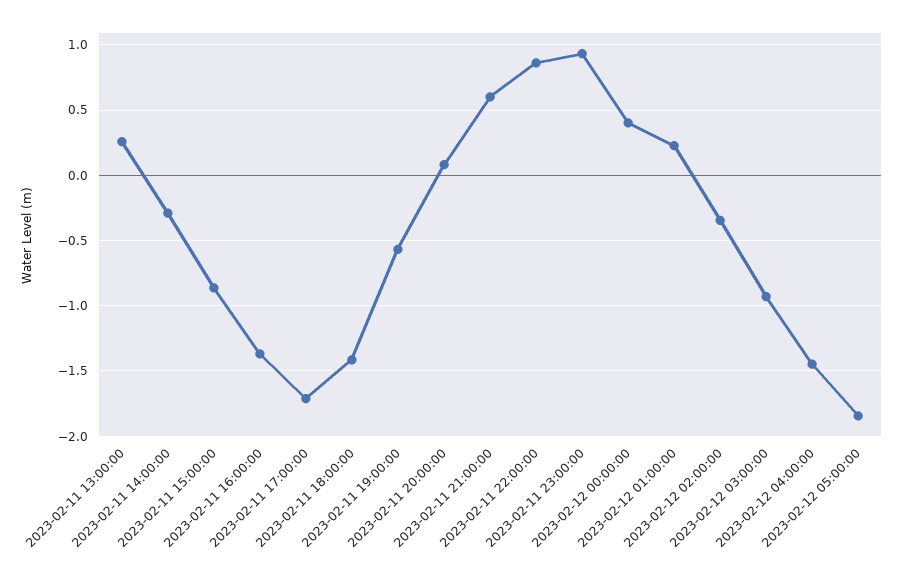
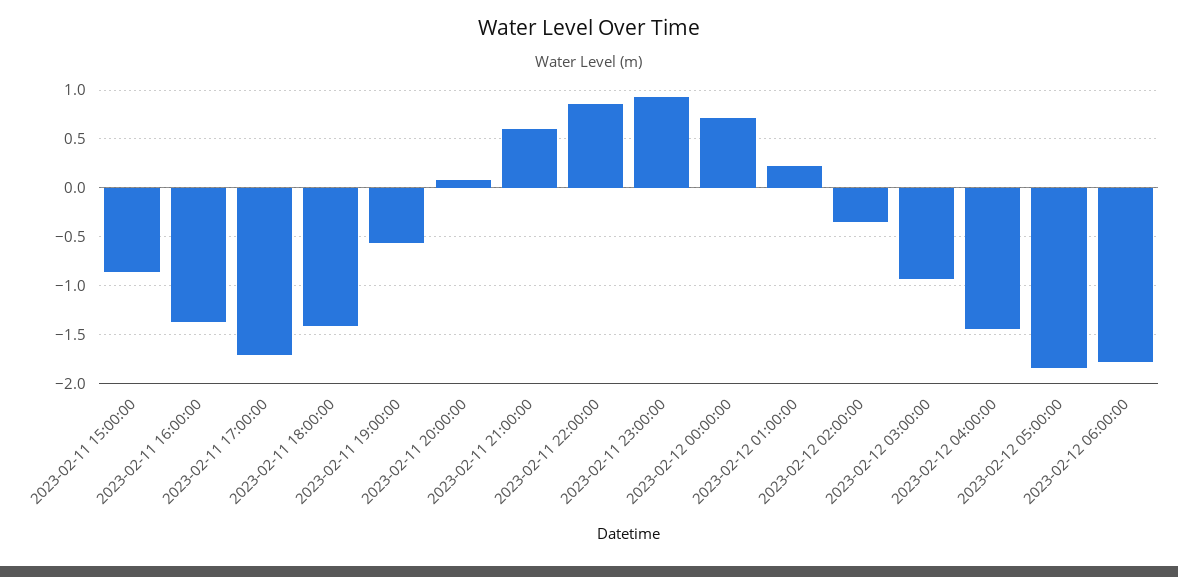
2023-02-11 13:00:00: 0.25 -> none
2023-02-11 14:00:00: -0.3 -> none
2023-02-12 00:00:00: 0.4 -> 0.7
2023-02-12 06:00:00: none -> -1.8

